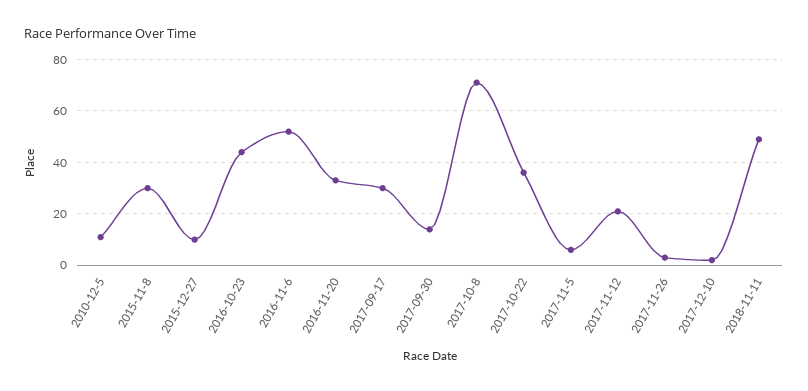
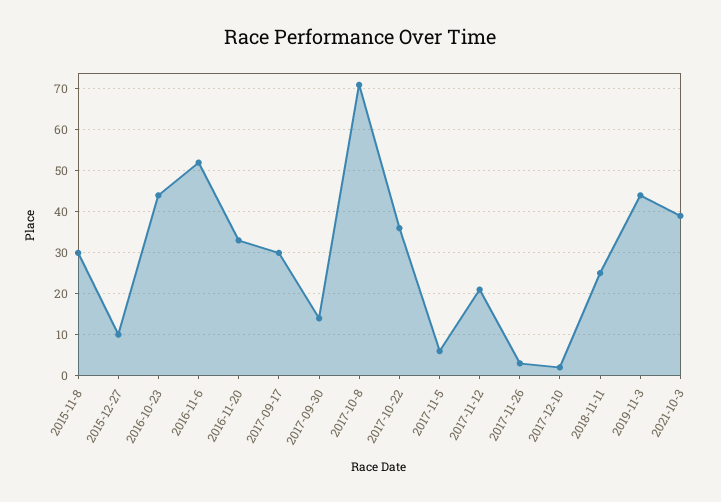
2010-12-5: 10 -> none
2018-11-11: 50 -> 25
2019-11-3: none -> 45
2021-10-3: none -> 40

